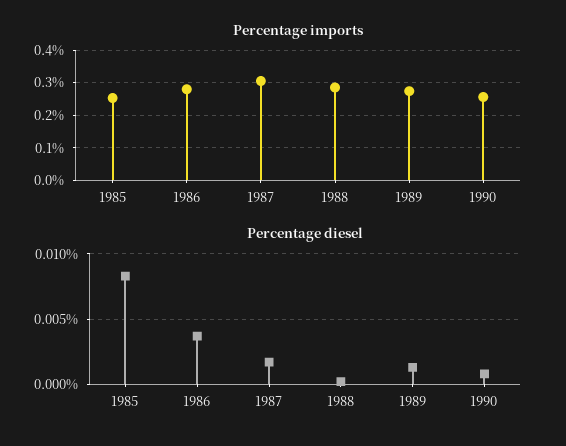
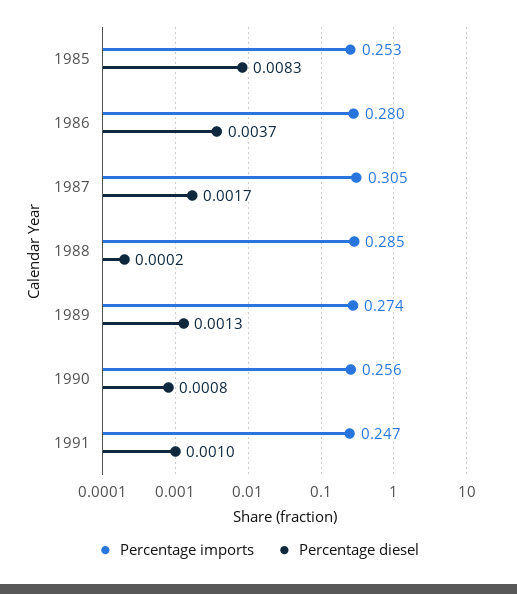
Percentage imports, 1991: none -> 0.247
Percentage diesel, 1991: none -> 0.001

